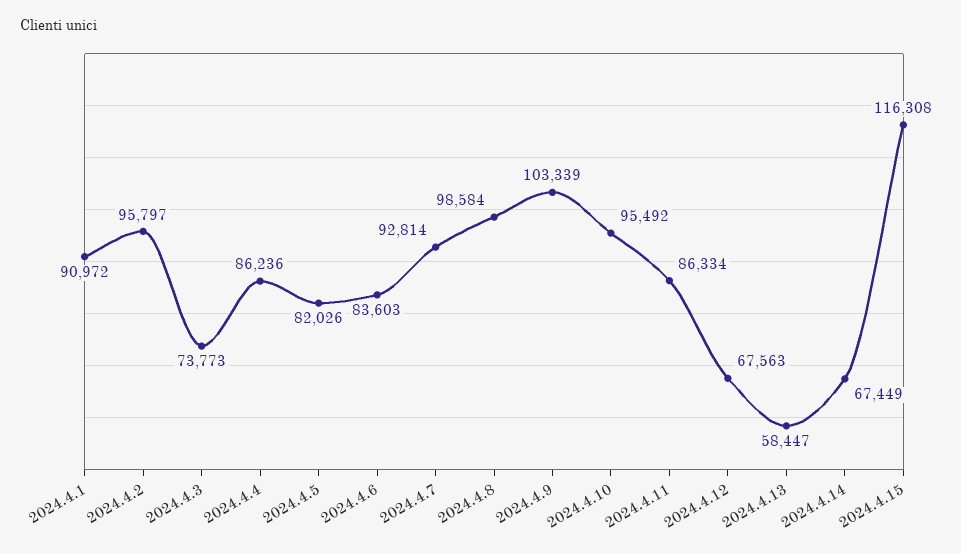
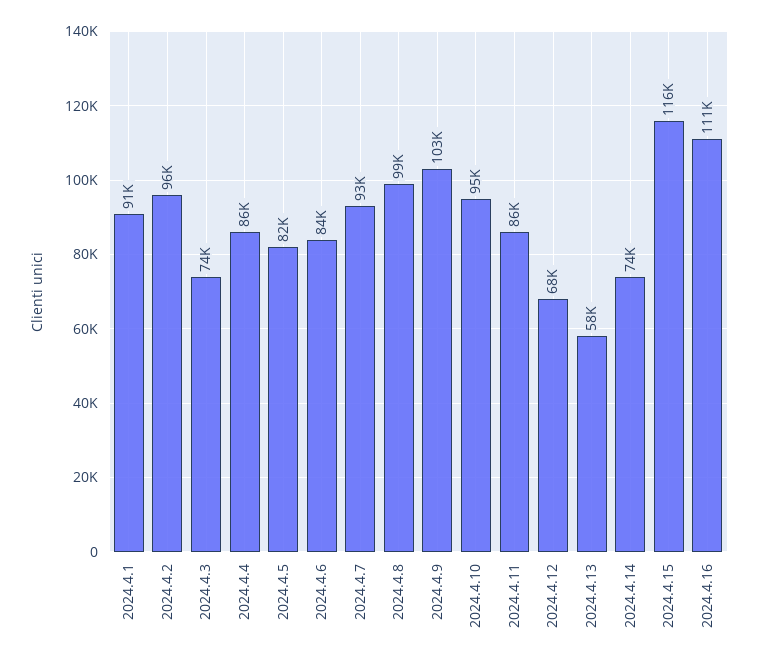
2024.4.14: 67449 -> 74000
2024.4.16: none -> 111000

